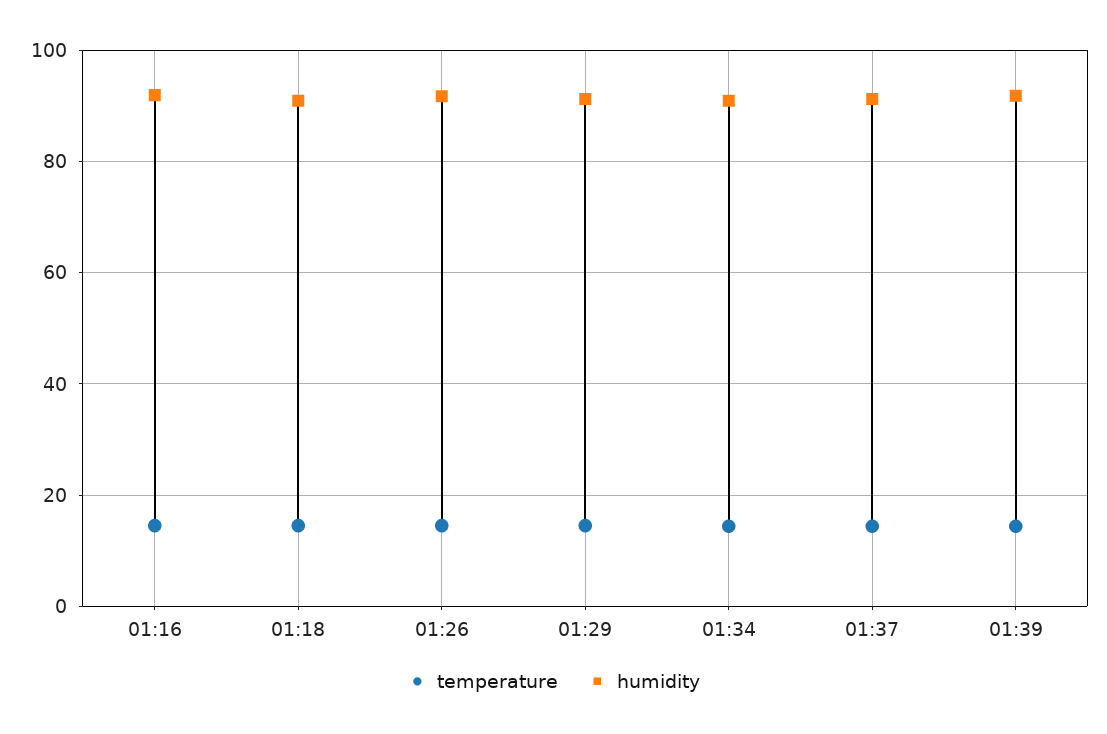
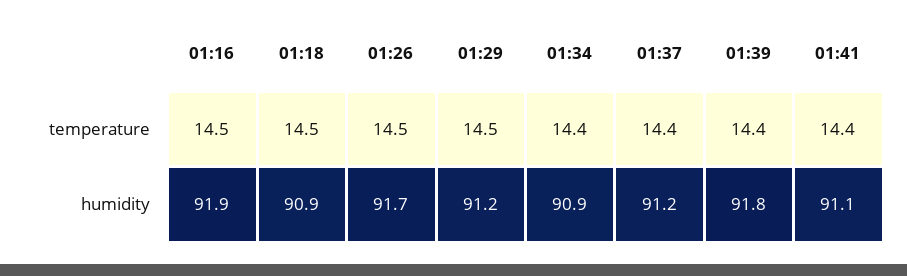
temperature, 01:41: none -> 14.4
humidity, 01:41: none -> 91.1

